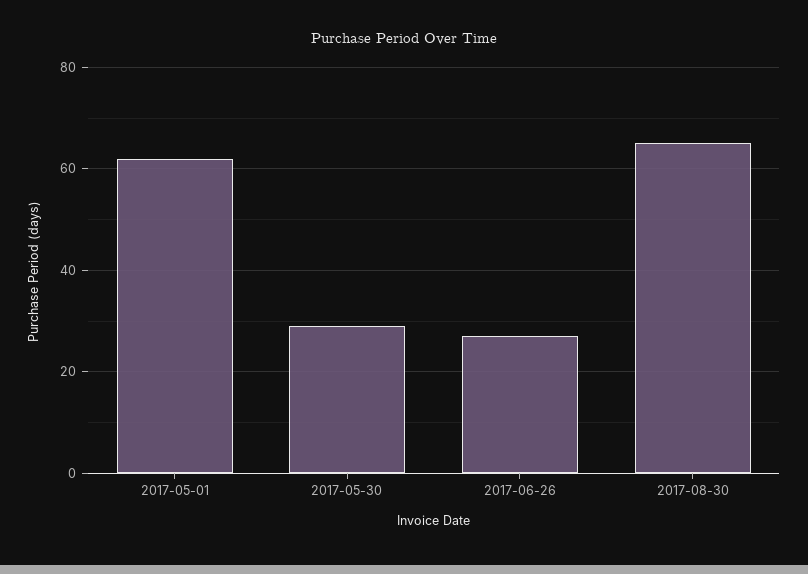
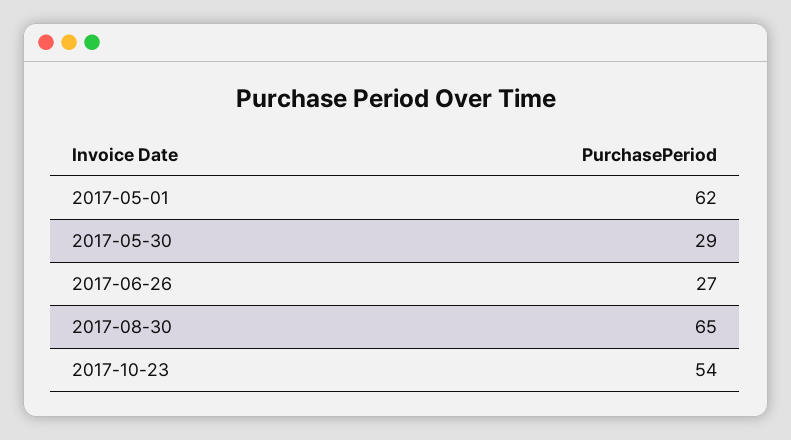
2017-10-23: none -> 54

